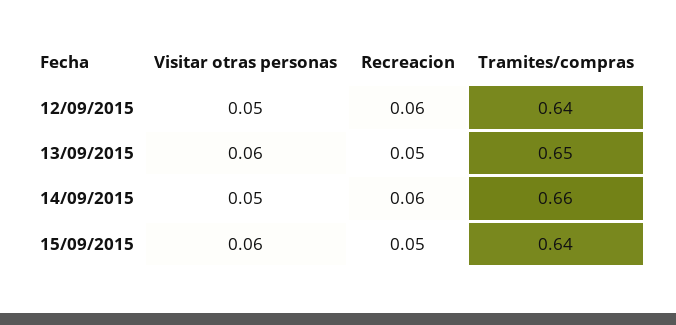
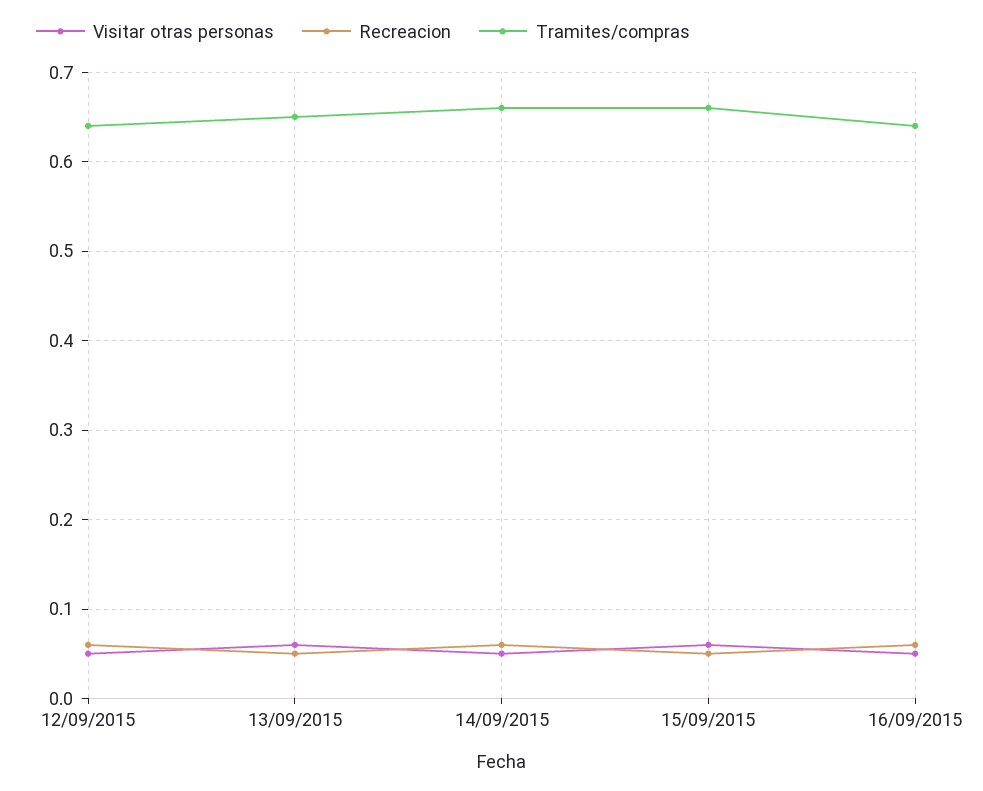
Tramites/compras, 15/09/2015: 0.64 -> 0.66
Visitar otras personas, 16/09/2015: none -> 0.05
Recreacion, 16/09/2015: none -> 0.06
Tramites/compras, 16/09/2015: none -> 0.64

